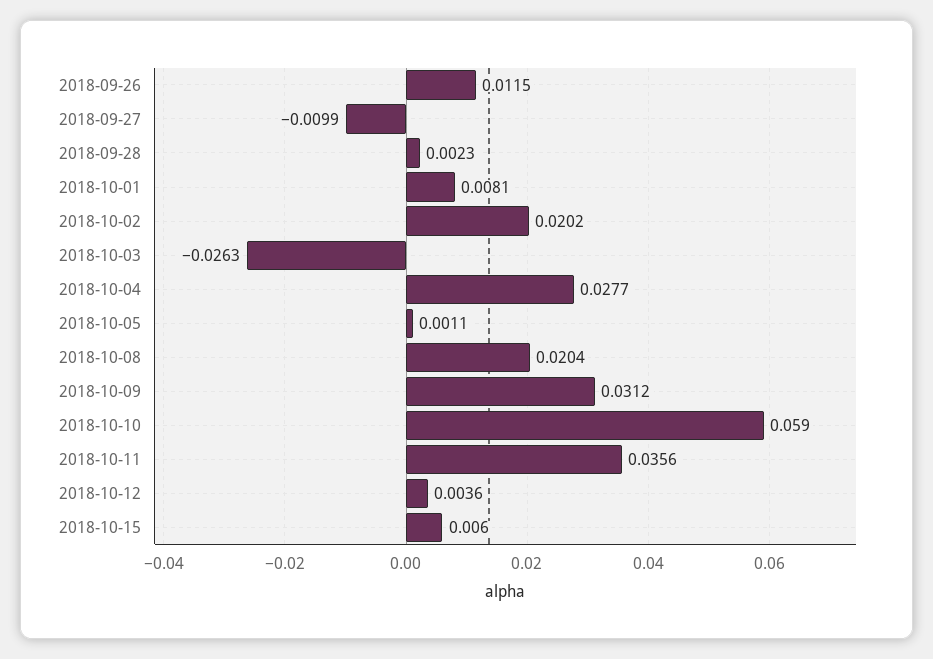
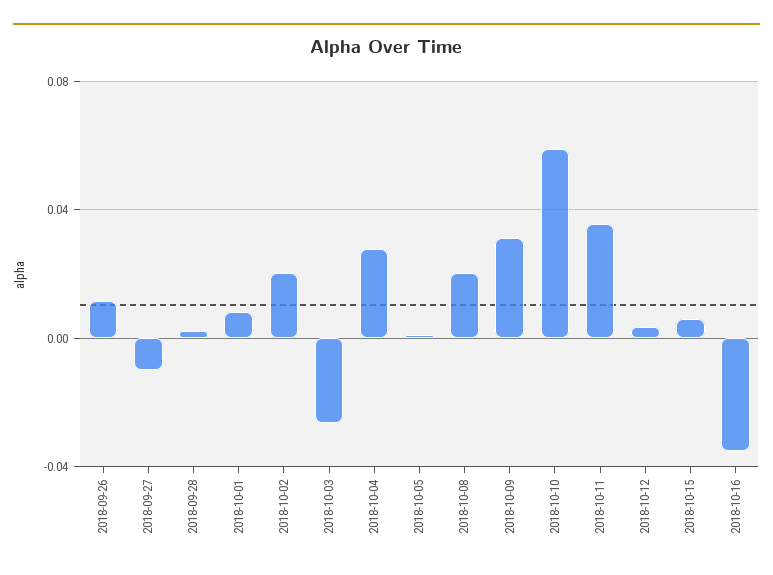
2018-10-16: none -> -0.035

